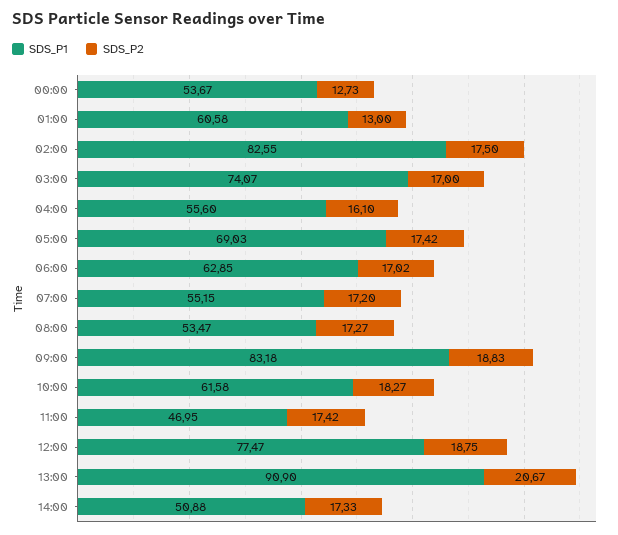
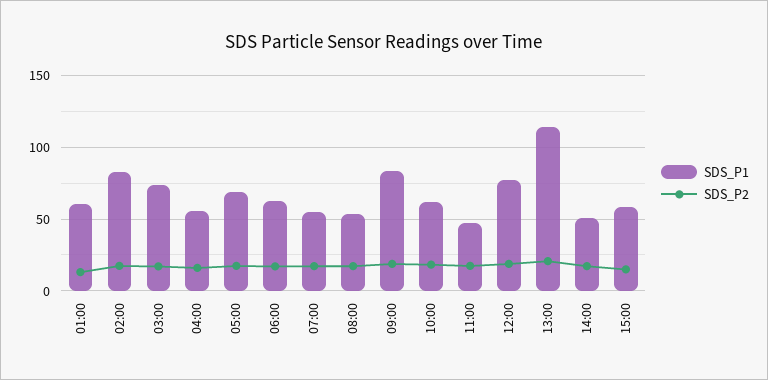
SDS_P1, 00:00: 53.67 -> none
SDS_P2, 00:00: 12.73 -> none
SDS_P1, 13:00: 90.9 -> 115
SDS_P1, 15:00: none -> 60
SDS_P2, 15:00: none -> 15

